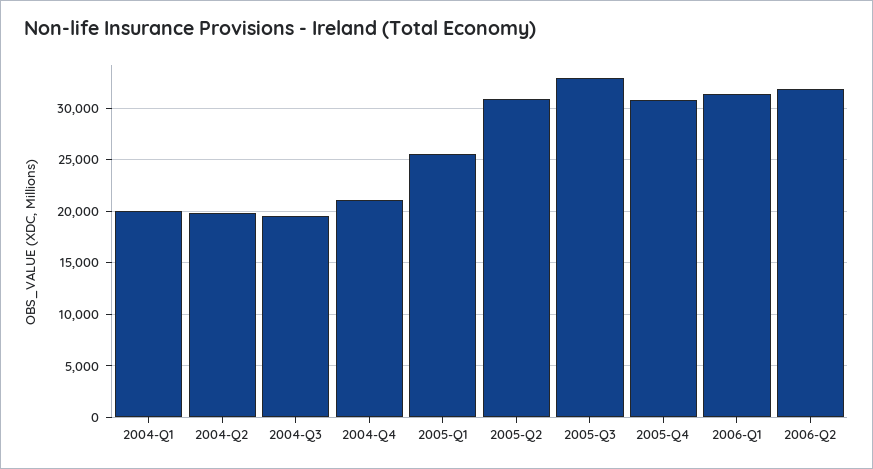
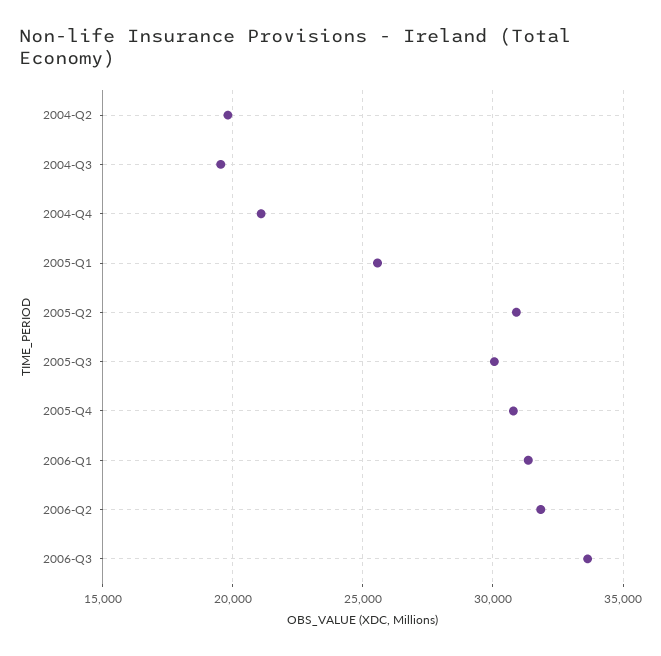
2004-Q1: 20000 -> none
2005-Q3: 33000 -> 30000
2006-Q3: none -> 33500

